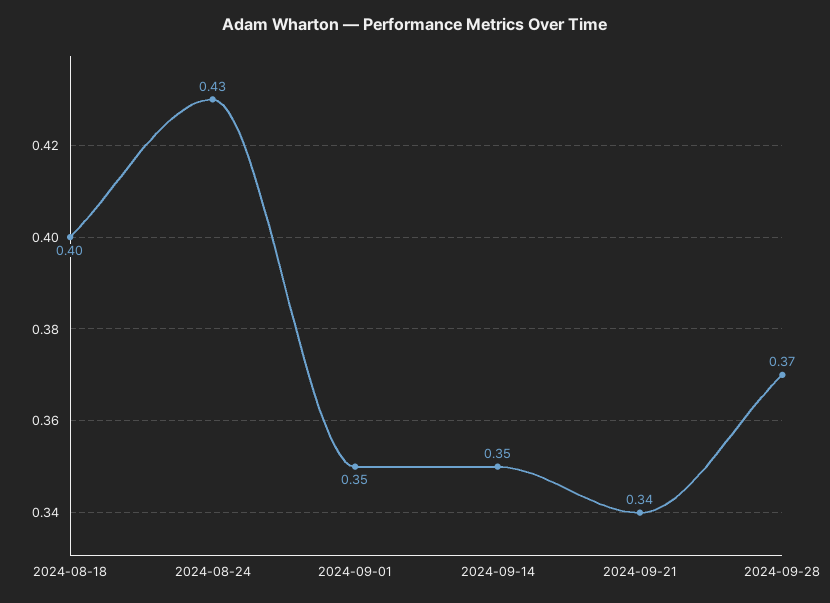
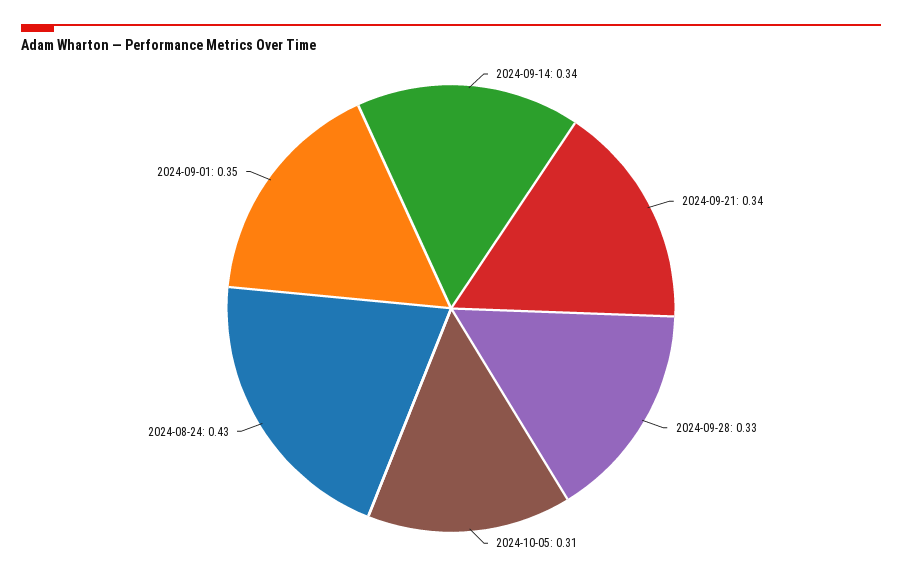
2024-08-18: 0.4 -> none
2024-09-14: 0.35 -> 0.34
2024-09-28: 0.37 -> 0.33
2024-10-05: none -> 0.31

